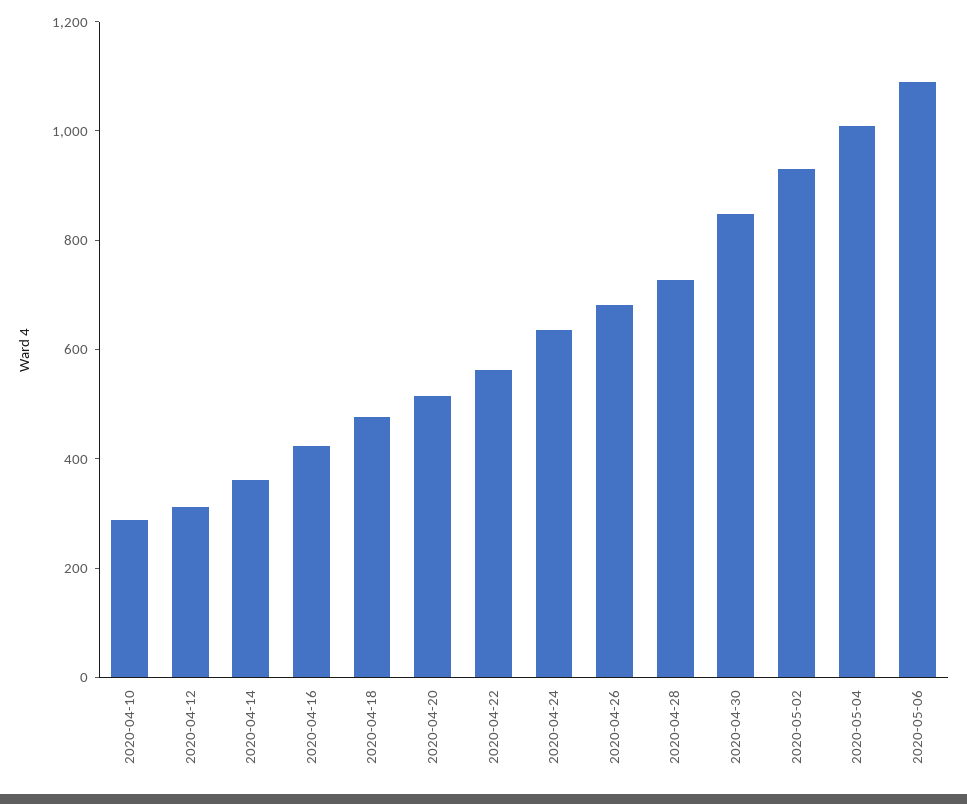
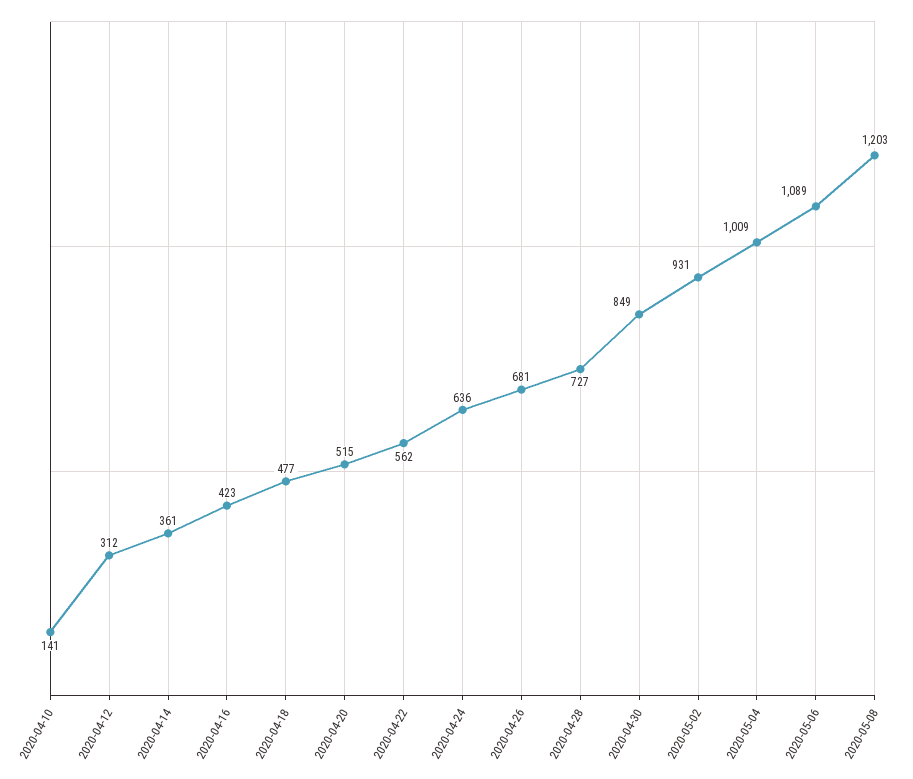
2020-04-10: 300 -> 141
2020-05-08: none -> 1203

